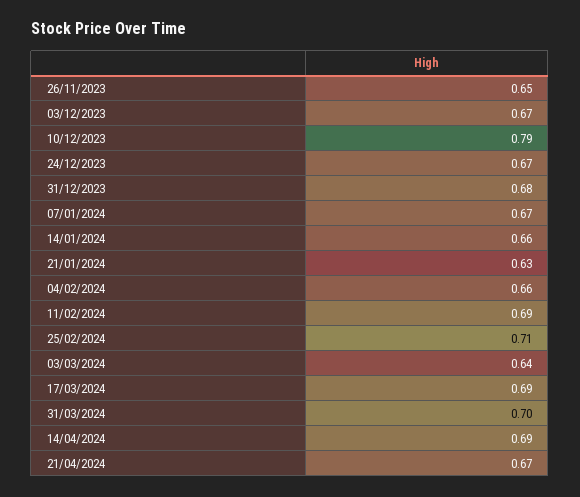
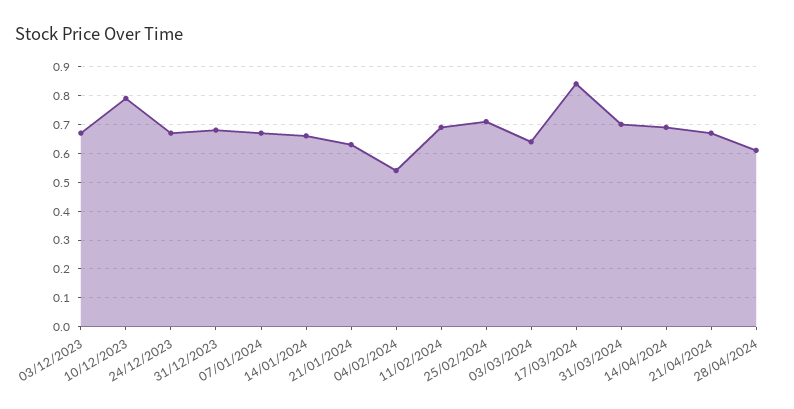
26/11/2023: 0.65 -> none
04/02/2024: 0.66 -> 0.55
17/03/2024: 0.69 -> 0.85
28/04/2024: none -> 0.6

